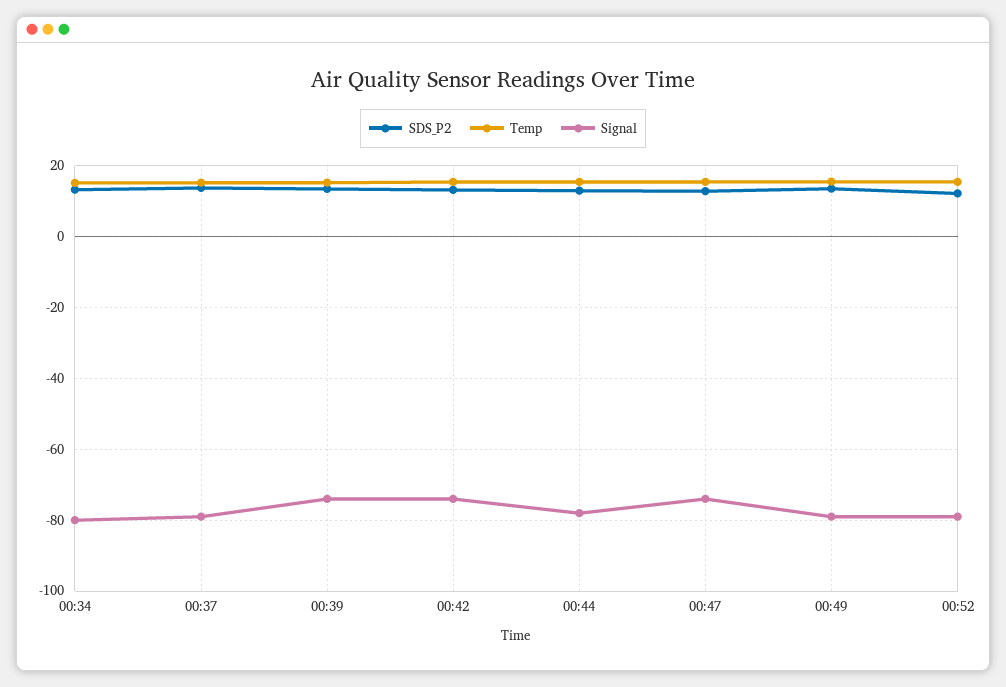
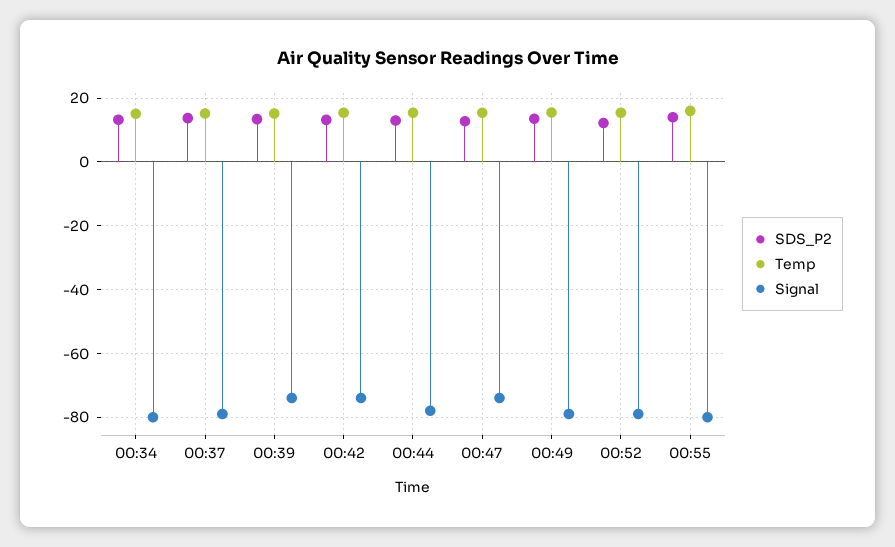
SDS_P2, 00:55: none -> 14
Temp, 00:55: none -> 16
Signal, 00:55: none -> -80

